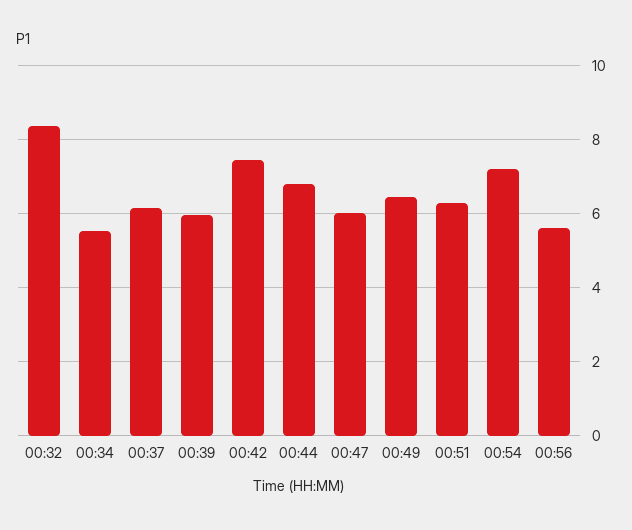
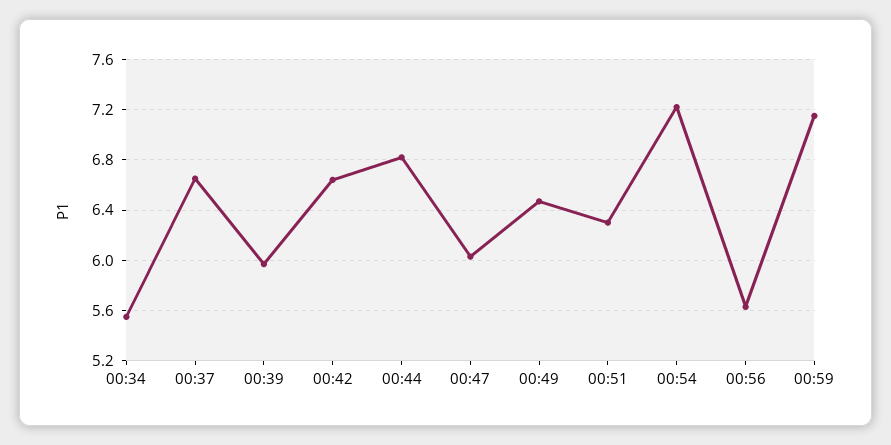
00:32: 8.4 -> none
00:37: 6.2 -> 6.65
00:42: 7.4 -> 6.65
00:59: none -> 7.15

